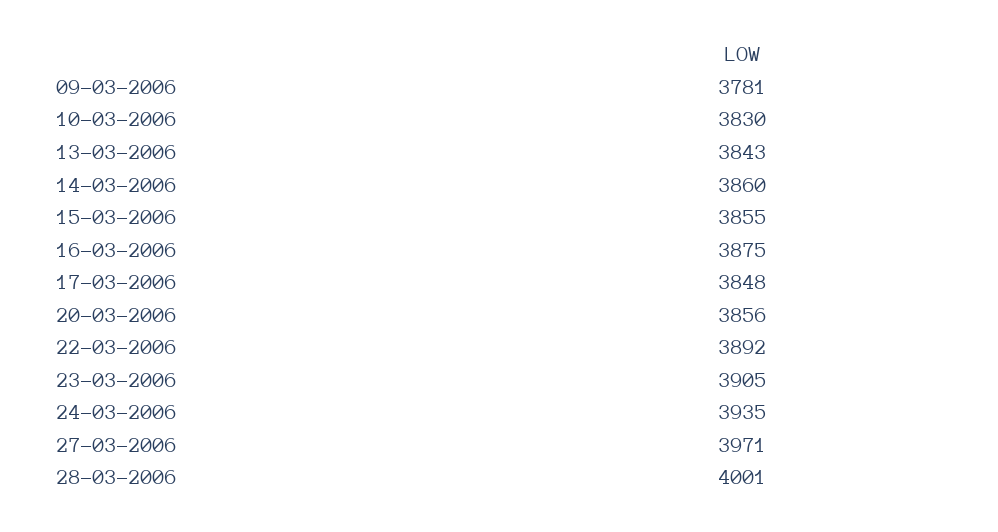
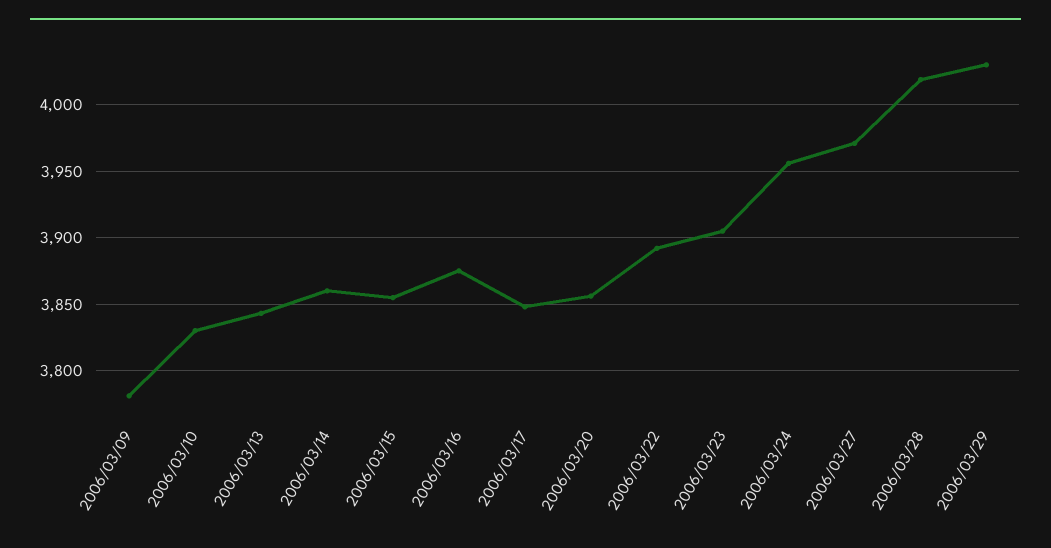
24-03-2006: 3935 -> 3955
28-03-2006: 4001 -> 4020
2006/03/29: none -> 4030

